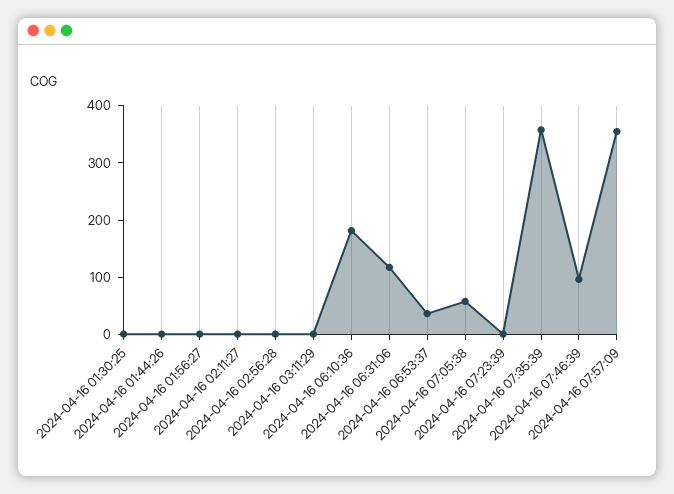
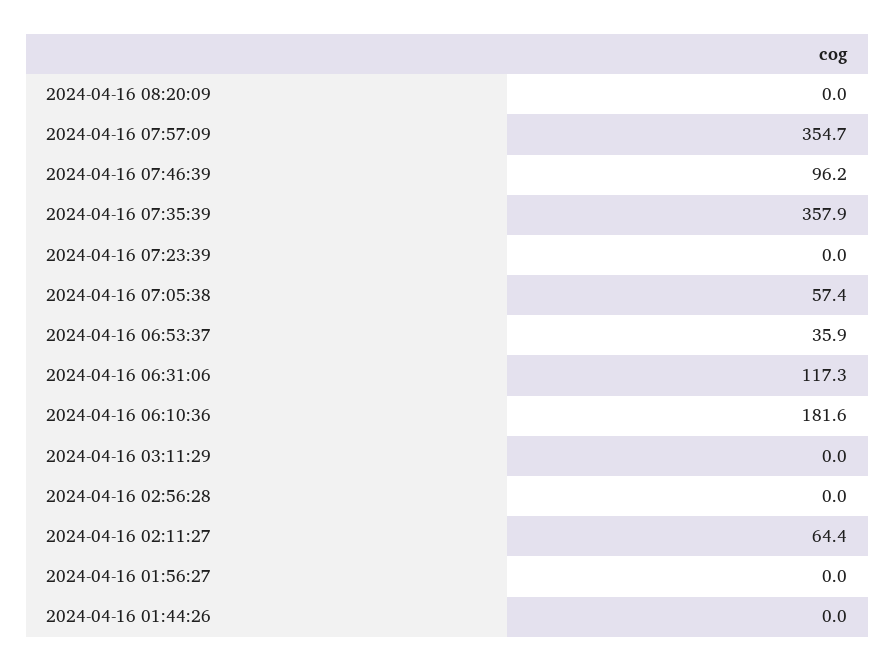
2024-04-16 01:30:25: 0 -> none
2024-04-16 02:11:27: 0 -> 64.4
2024-04-16 08:20:09: none -> 0

